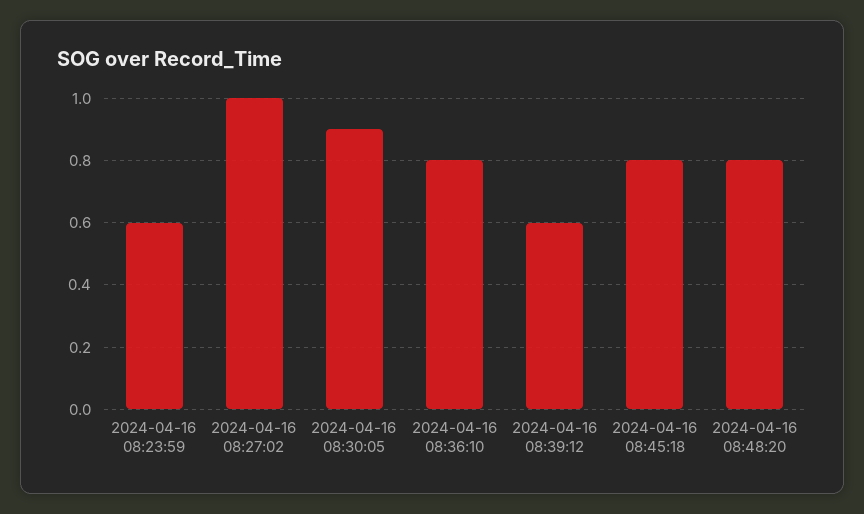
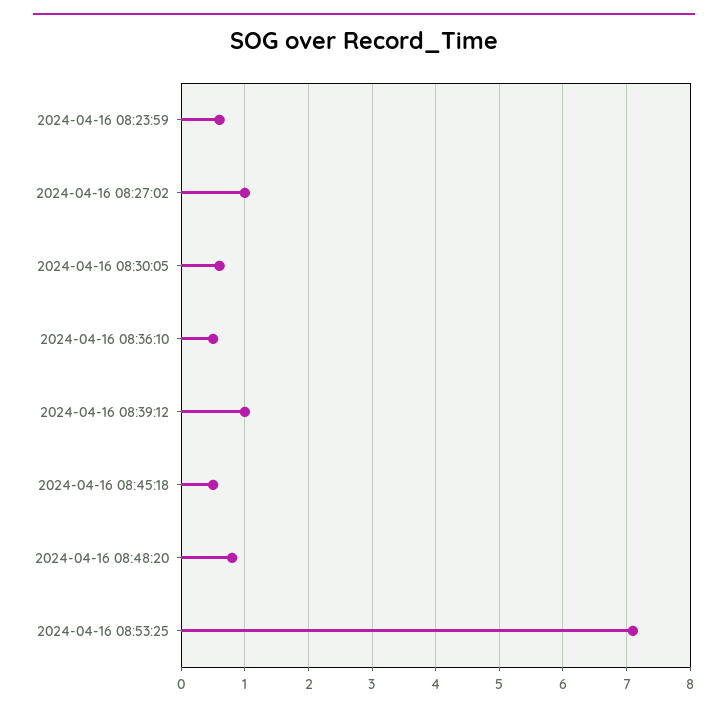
2024-04-16 08:30:05: 0.9 -> 0.6
2024-04-16 08:36:10: 0.8 -> 0.5
2024-04-16 08:39:12: 0.6 -> 1
2024-04-16 08:45:18: 0.8 -> 0.5
2024-04-16 08:53:25: none -> 7.1

